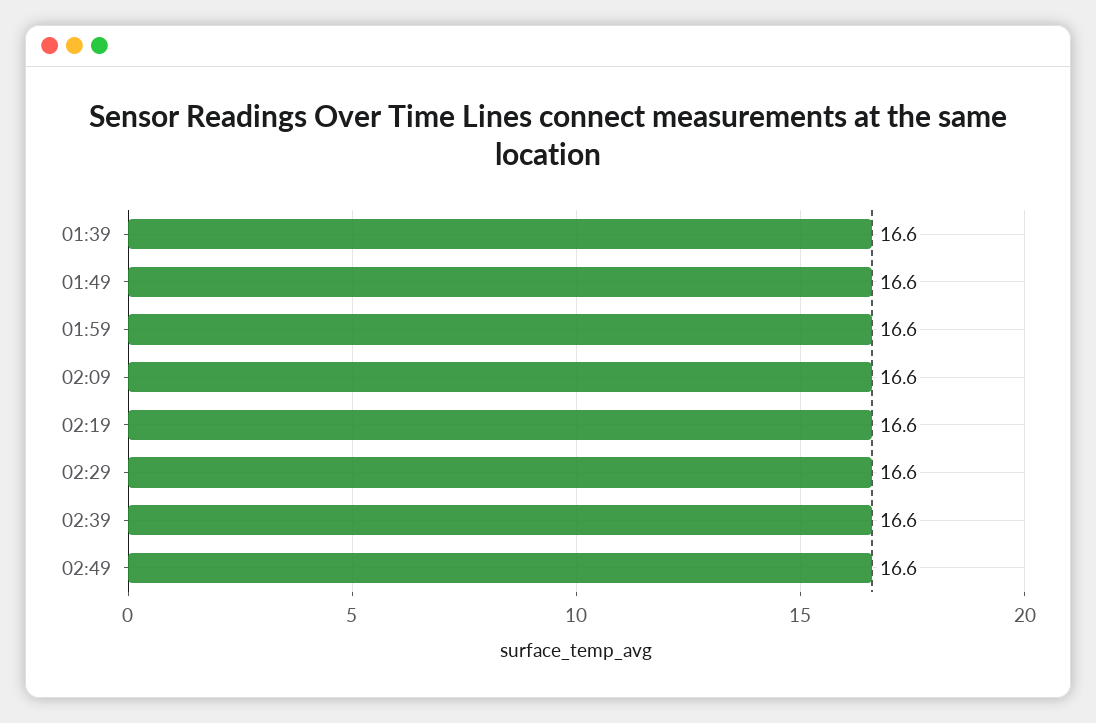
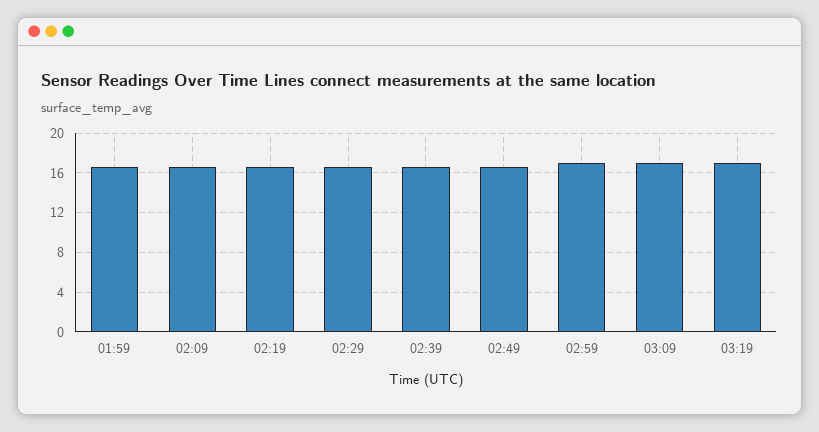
01:39: 16.6 -> none
01:49: 16.6 -> none
02:59: none -> 17
03:09: none -> 17
03:19: none -> 17

